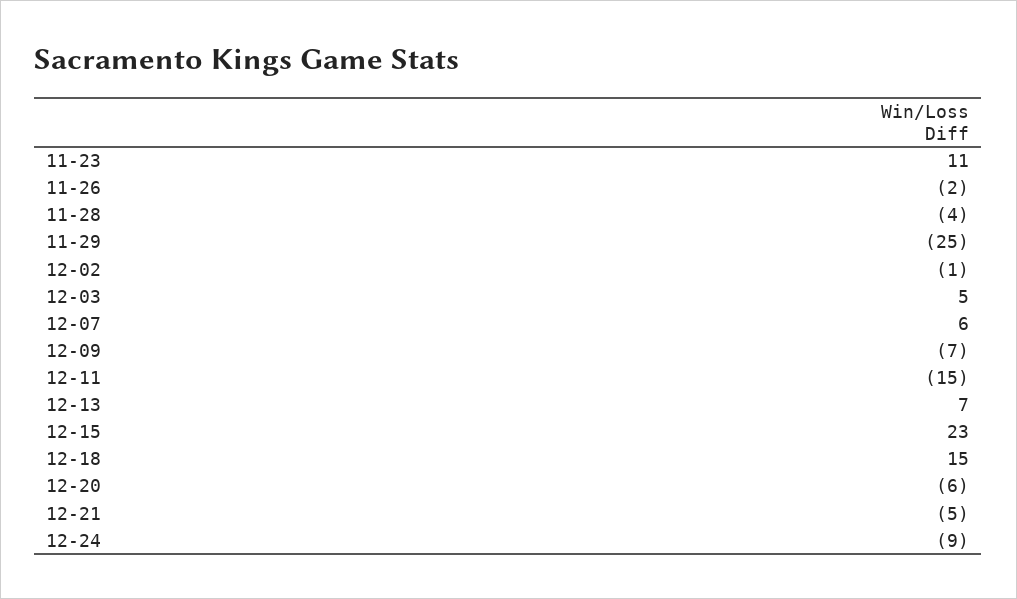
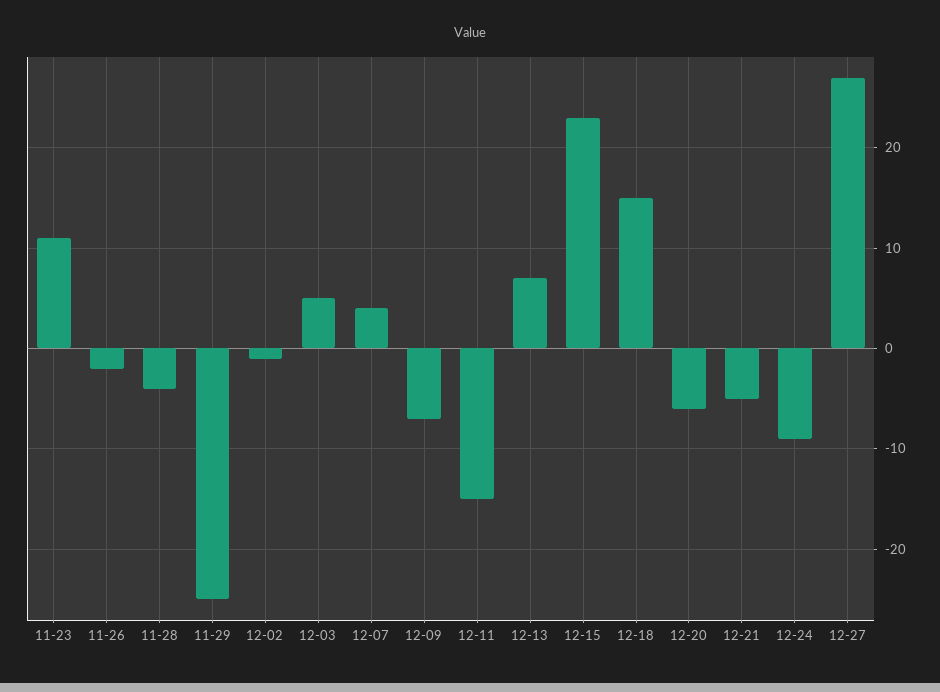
12-07: 6 -> 4
12-27: none -> 27

